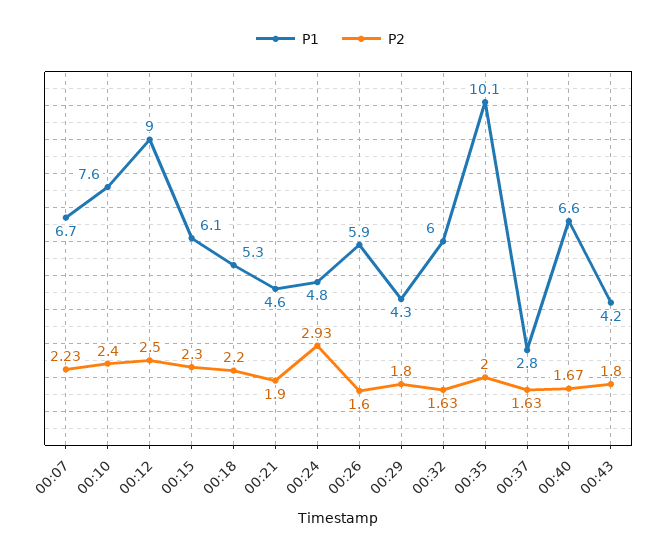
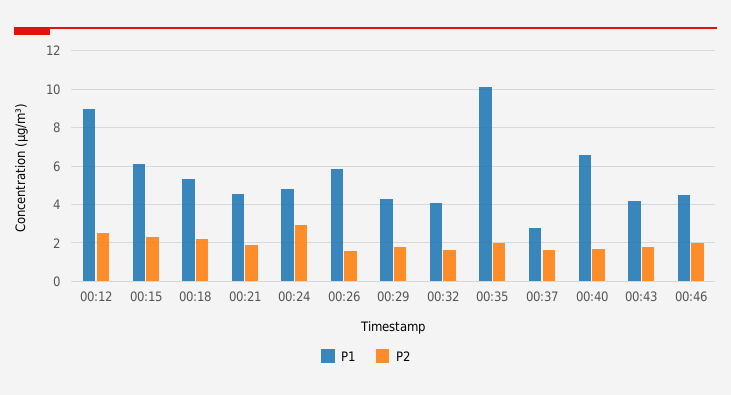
P1, 00:07: 6.7 -> none
P2, 00:07: 2.23 -> none
P1, 00:10: 7.6 -> none
P2, 00:10: 2.4 -> none
P1, 00:32: 6 -> 4
P1, 00:46: none -> 4.5
P2, 00:46: none -> 2

